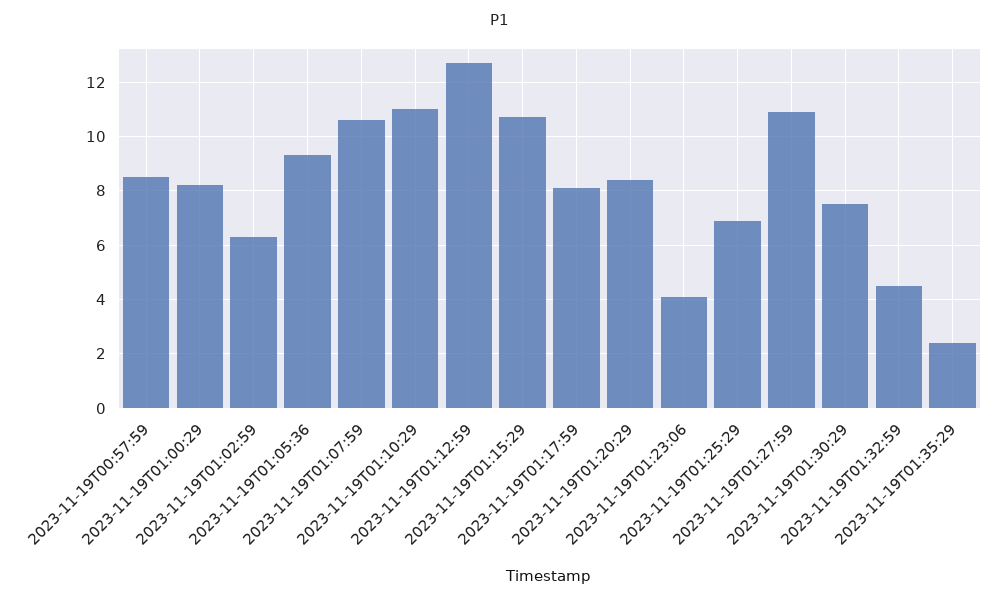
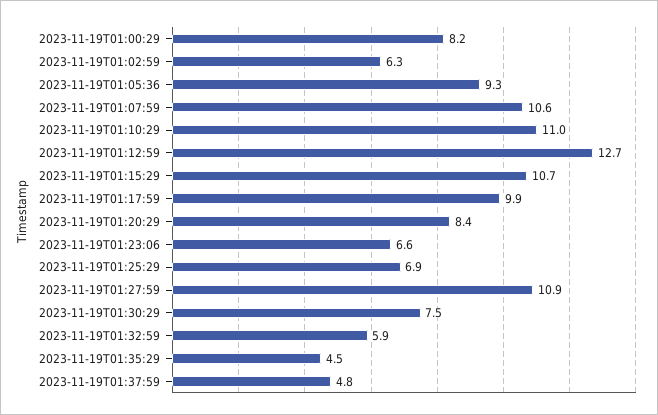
2023-11-19T00:57:59: 8.5 -> none
2023-11-19T01:17:59: 8 -> 9.9
2023-11-19T01:23:06: 4 -> 6.6
2023-11-19T01:32:59: 4.5 -> 5.9
2023-11-19T01:35:29: 2.5 -> 4.5
2023-11-19T01:37:59: none -> 4.8

